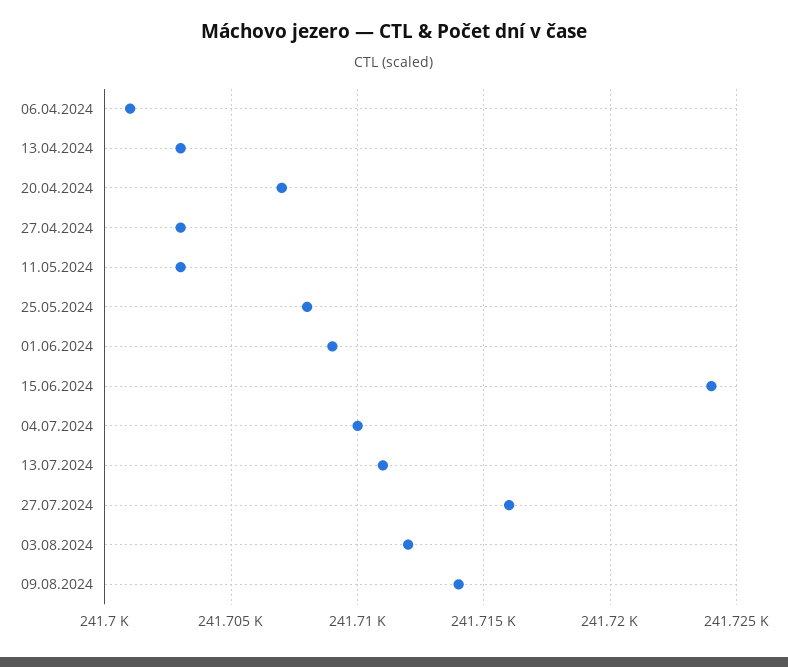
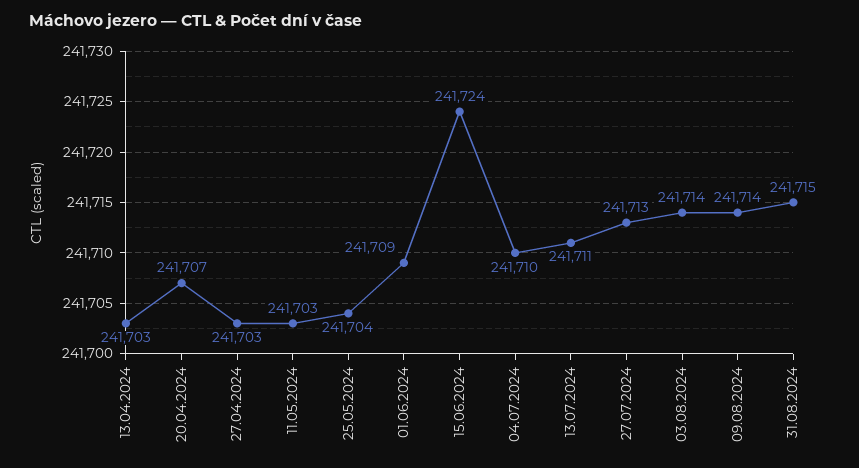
06.04.2024: 241701 -> none
25.05.2024: 241708 -> 241704
27.07.2024: 241716 -> 241713
03.08.2024: 241712 -> 241714
31.08.2024: none -> 241715

